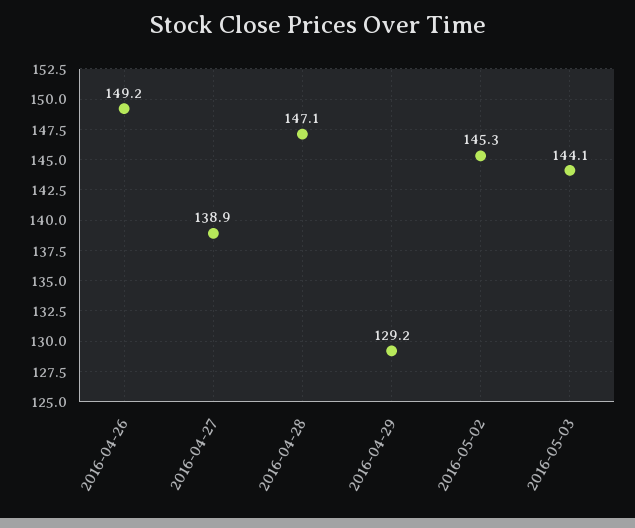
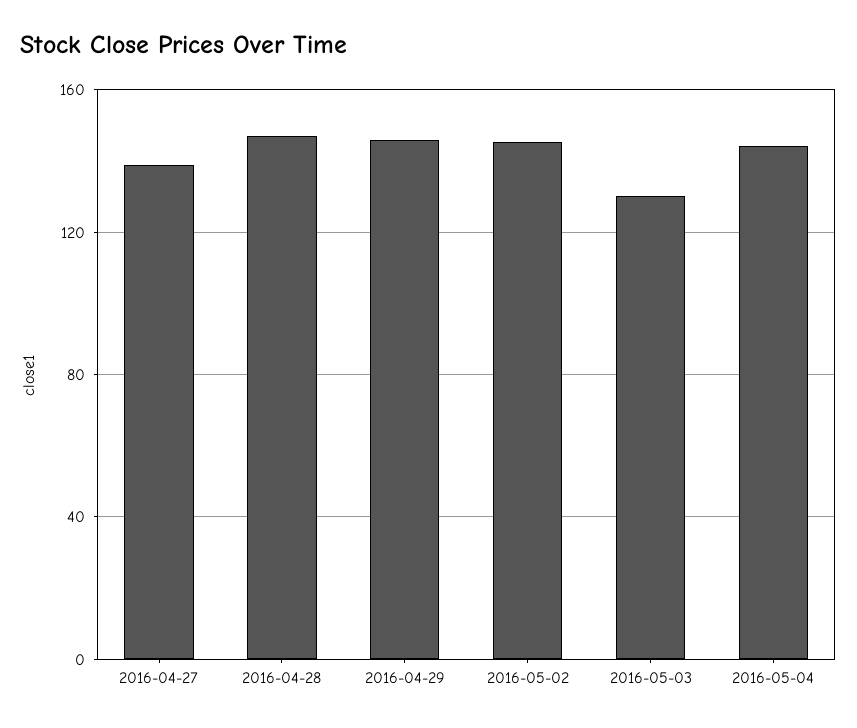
2016-04-26: 149.2 -> none
2016-04-29: 129.2 -> 145
2016-05-03: 144.1 -> 130
2016-05-04: none -> 145

